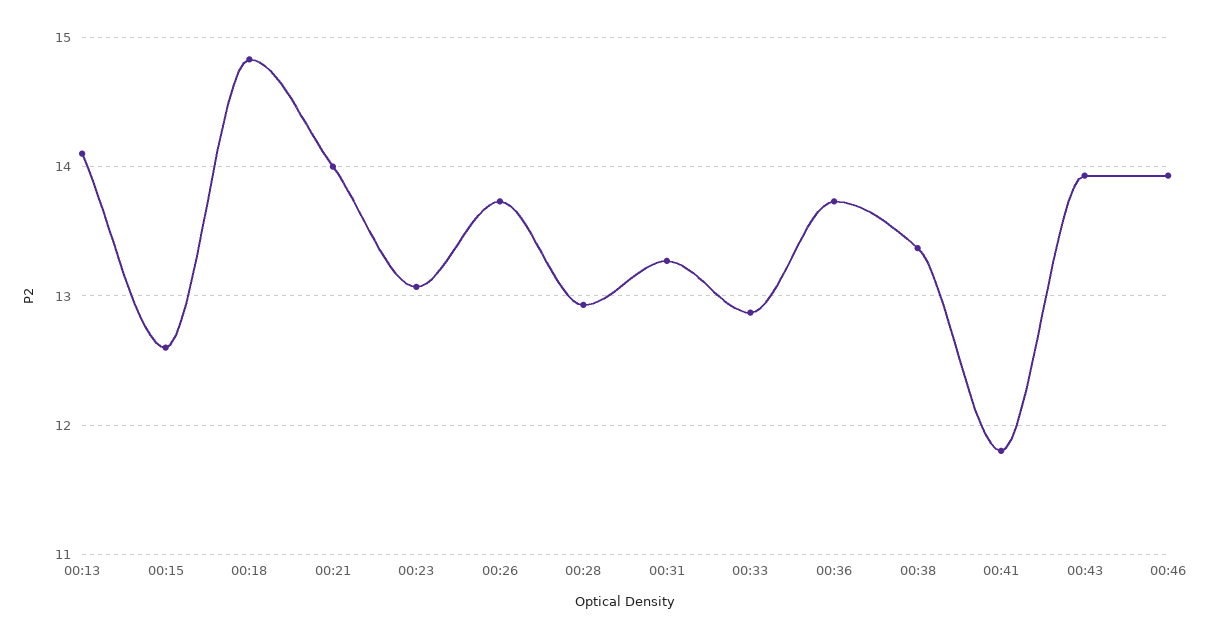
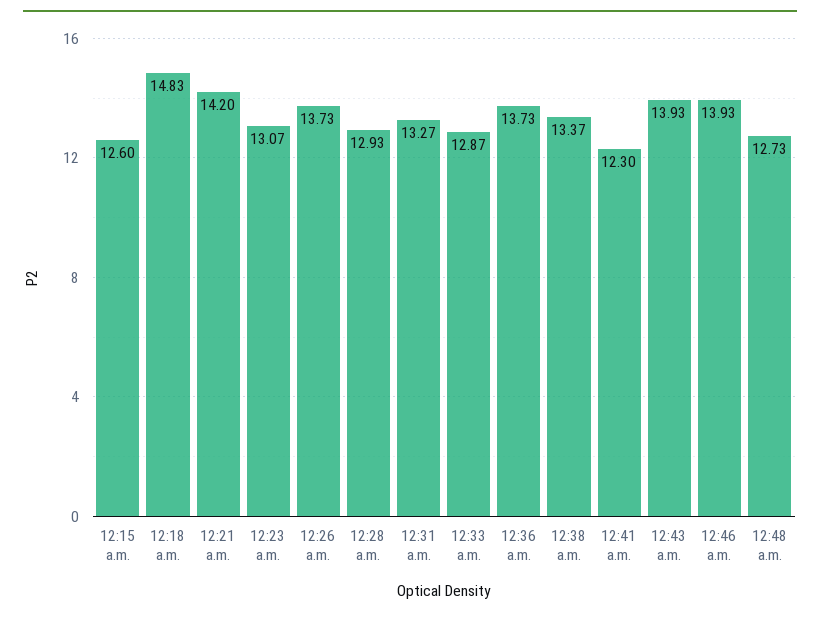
00:13: 14.1 -> none
00:21: 14 -> 14.2
00:41: 11.8 -> 12.3
12:48 a.m.: none -> 12.73

